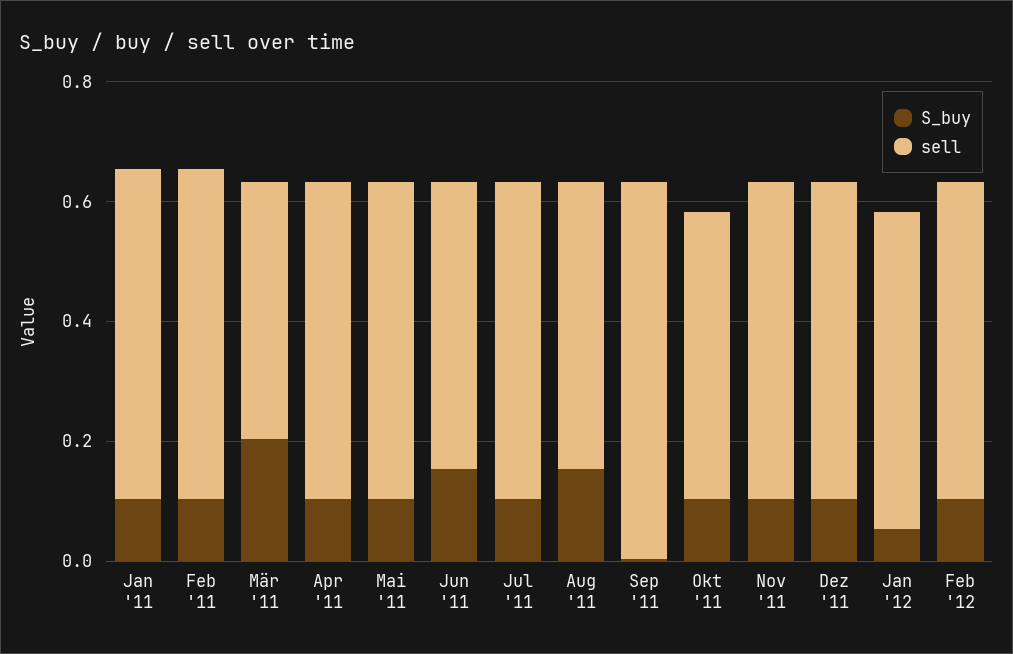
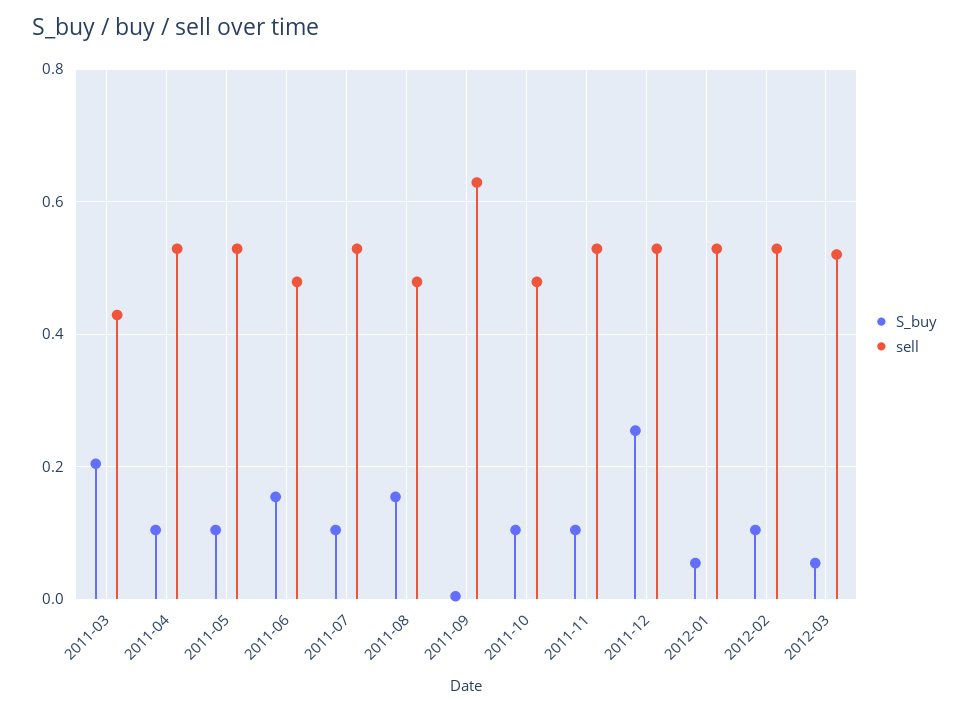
S_buy, Jan '11: 0.1 -> none
sell, Jan '11: 0.55 -> none
S_buy, Feb '11: 0.1 -> none
sell, Feb '11: 0.55 -> none
S_buy, Dez '11: 0.1 -> 0.26
S_buy, 2012-03: none -> 0.06
sell, 2012-03: none -> 0.52

